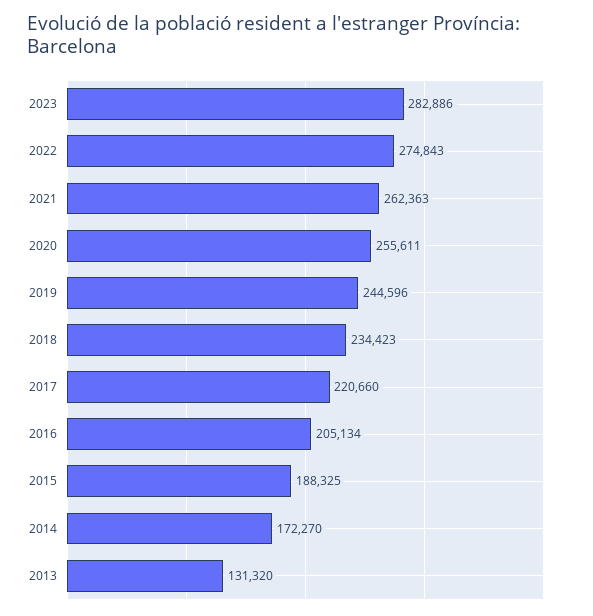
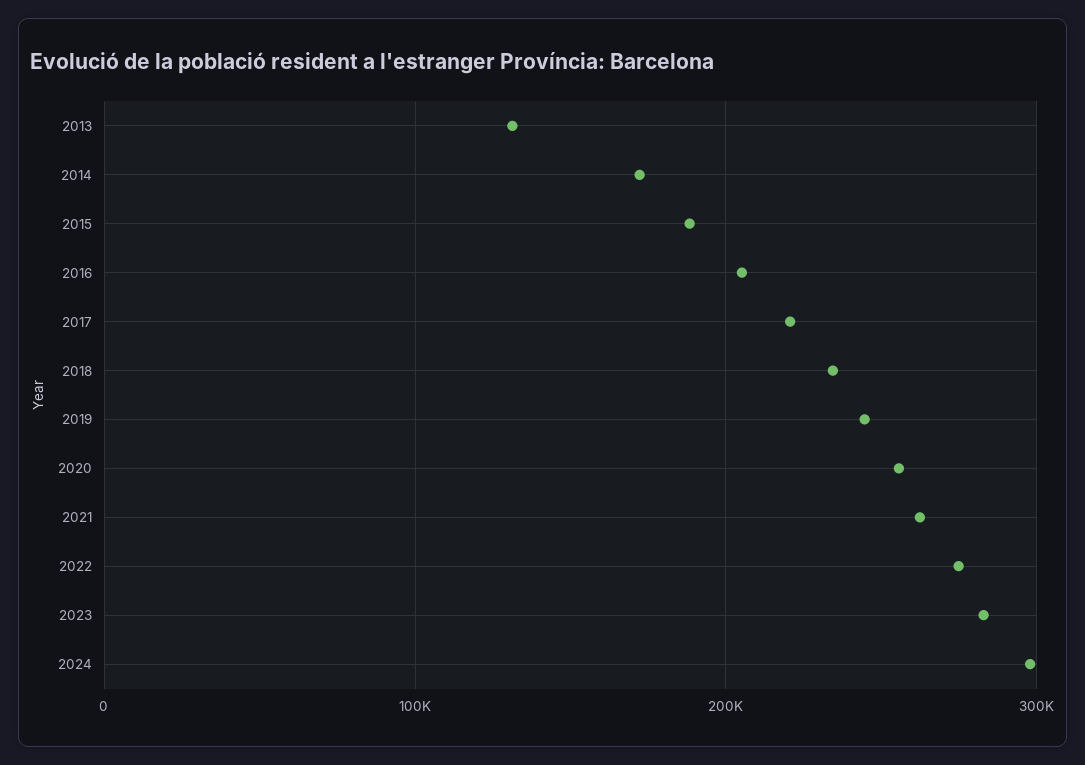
2024: none -> 300000

